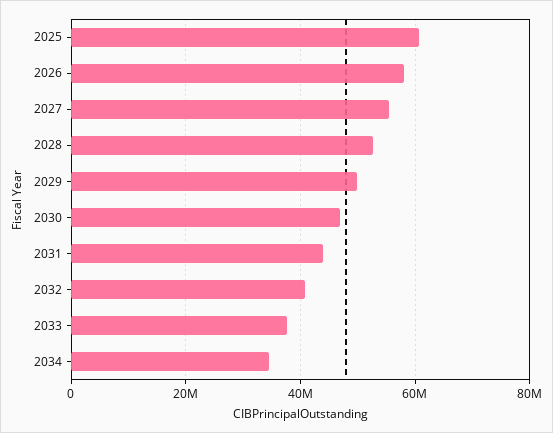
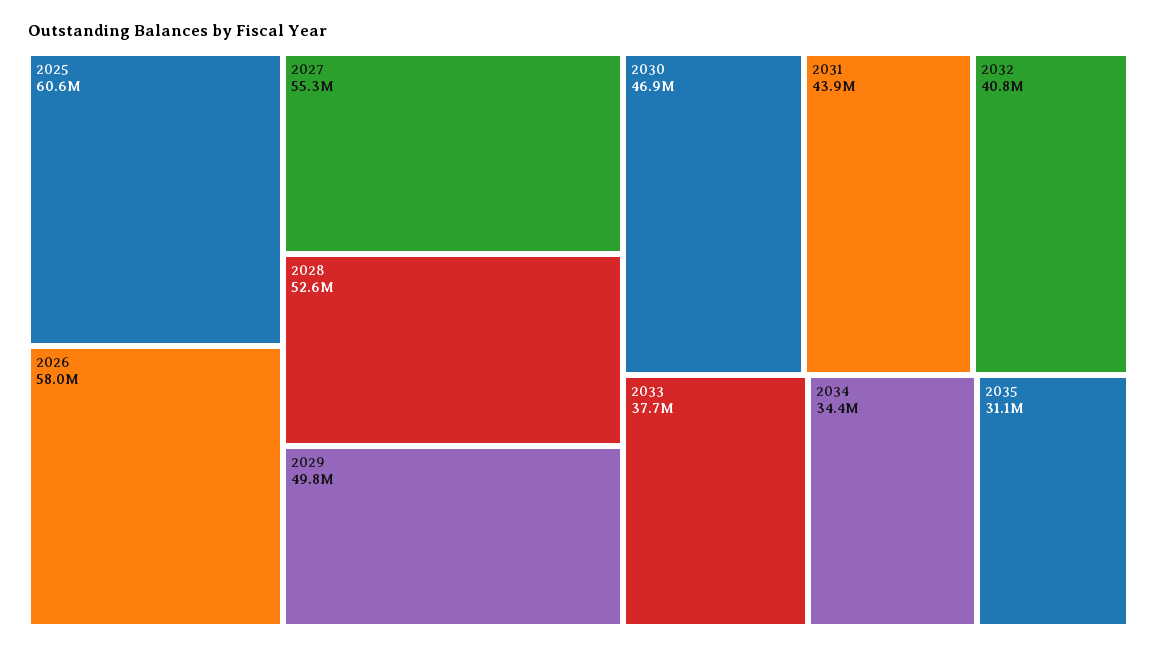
2035: none -> 31100000

